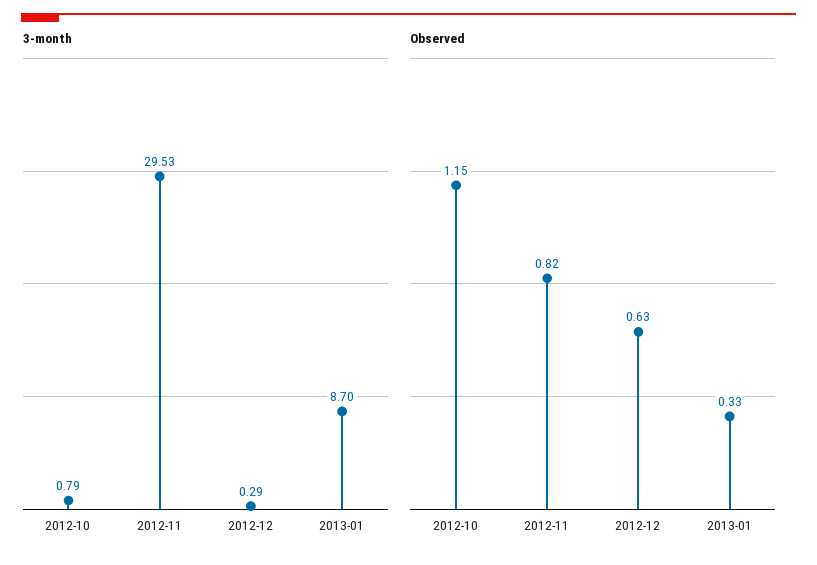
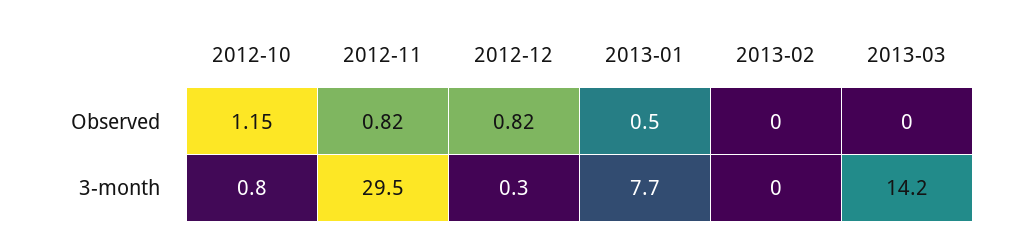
3-month, 2013-01: 8.7 -> 7.7
Observed, 2012-12: 0.63 -> 0.82
Observed, 2013-01: 0.33 -> 0.5
Observed, 2013-02: none -> 0
Observed, 2013-03: none -> 0
3-month, 2013-02: none -> 0
3-month, 2013-03: none -> 14.2

